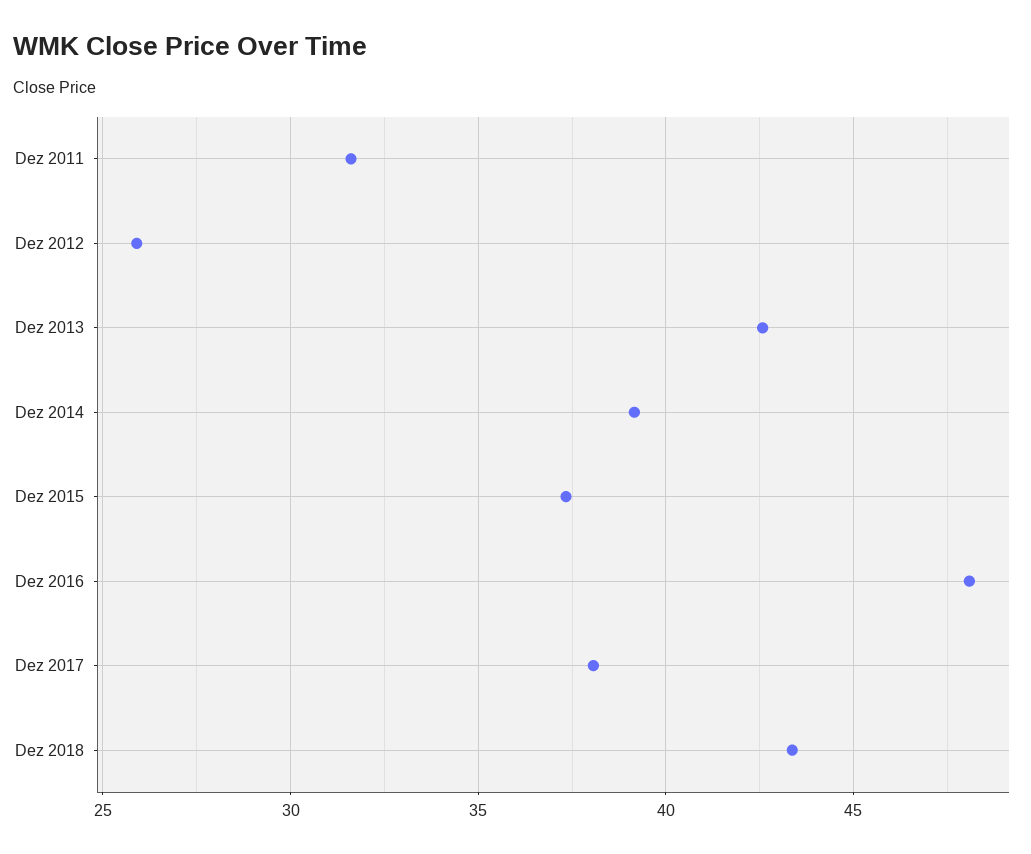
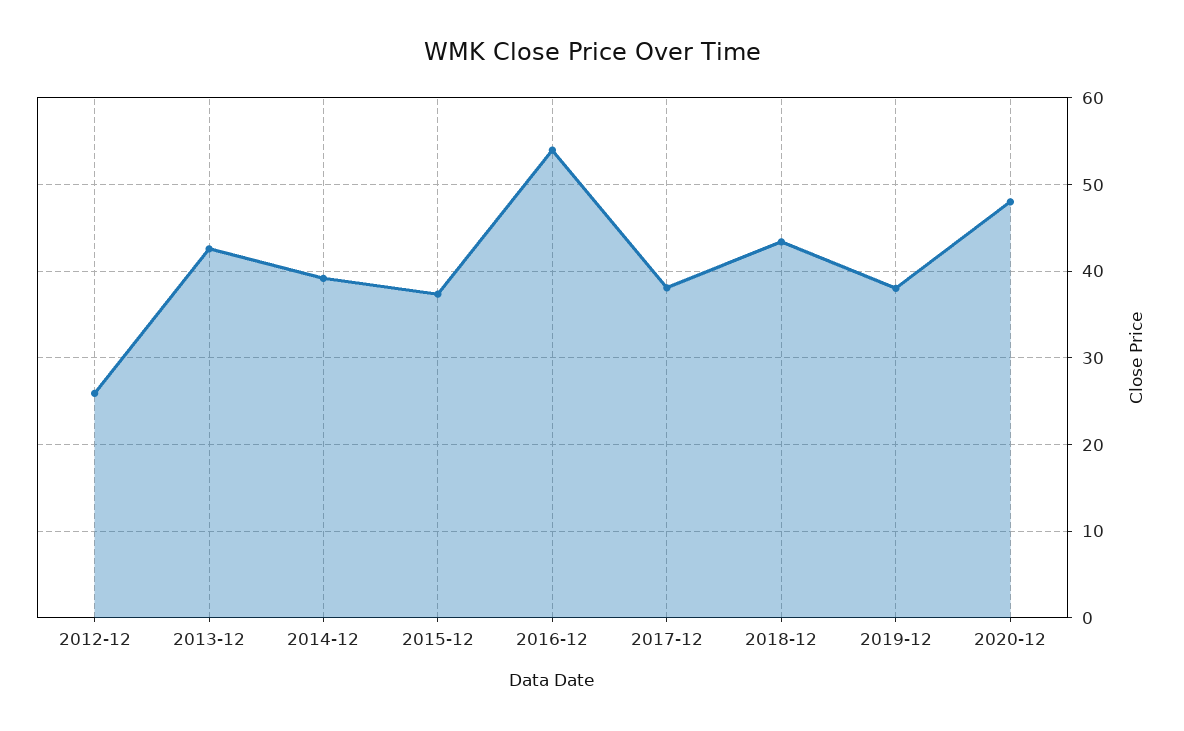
Dez 2011: 31.5 -> none
Dez 2016: 48 -> 54
2019-12: none -> 38
2020-12: none -> 48

